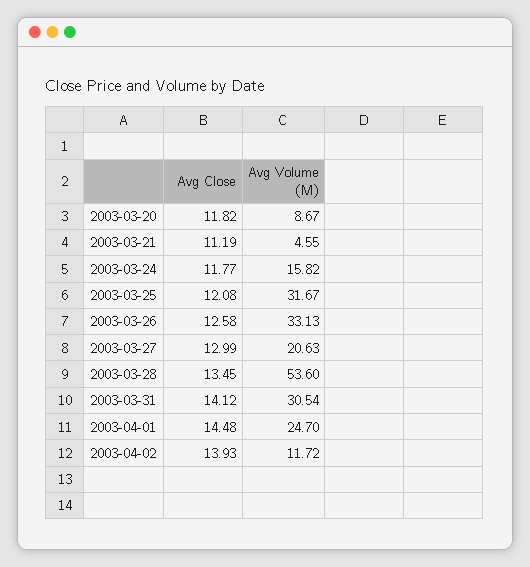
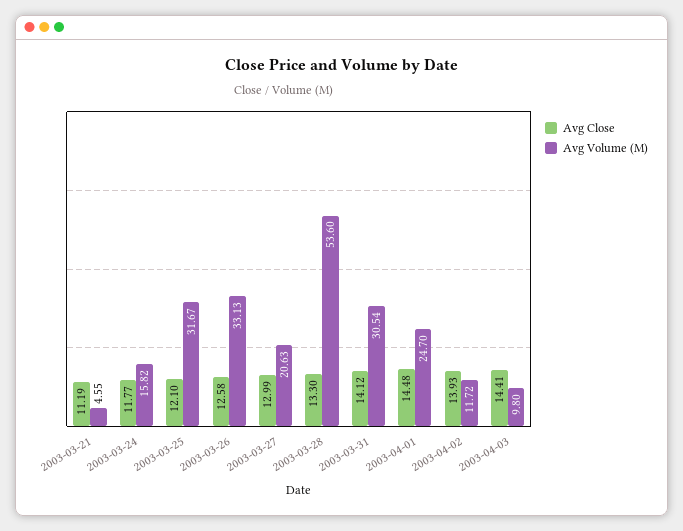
Avg Close, 2003-03-20: 11.82 -> none
Avg Volume (M), 2003-03-20: 8.67 -> none
Avg Close, 2003-03-25: 12.08 -> 12.1
Avg Close, 2003-03-28: 13.45 -> 13.3
Avg Close, 2003-04-03: none -> 14.41
Avg Volume (M), 2003-04-03: none -> 9.8

